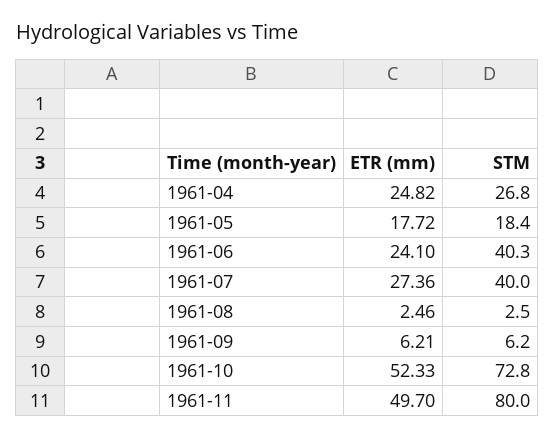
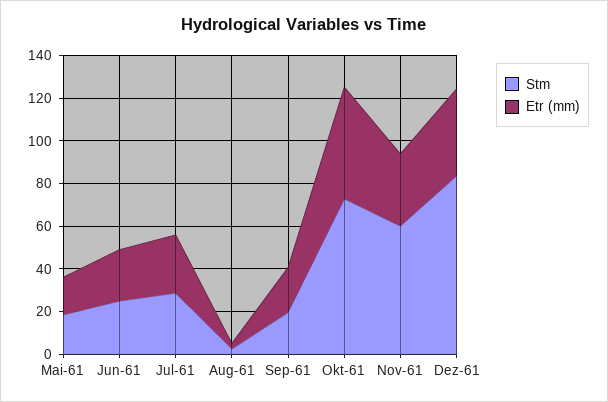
ETR (mm), 1961-04: 24.82 -> none
STM, 1961-04: 26.8 -> none
STM, 1961-06: 40.3 -> 25
STM, 1961-07: 40 -> 30
ETR (mm), 1961-09: 6.21 -> 20
STM, 1961-09: 6.2 -> 20
ETR (mm), 1961-11: 49.7 -> 35
STM, 1961-11: 80 -> 60
STM, Dez-61: none -> 85
ETR (mm), Dez-61: none -> 40

